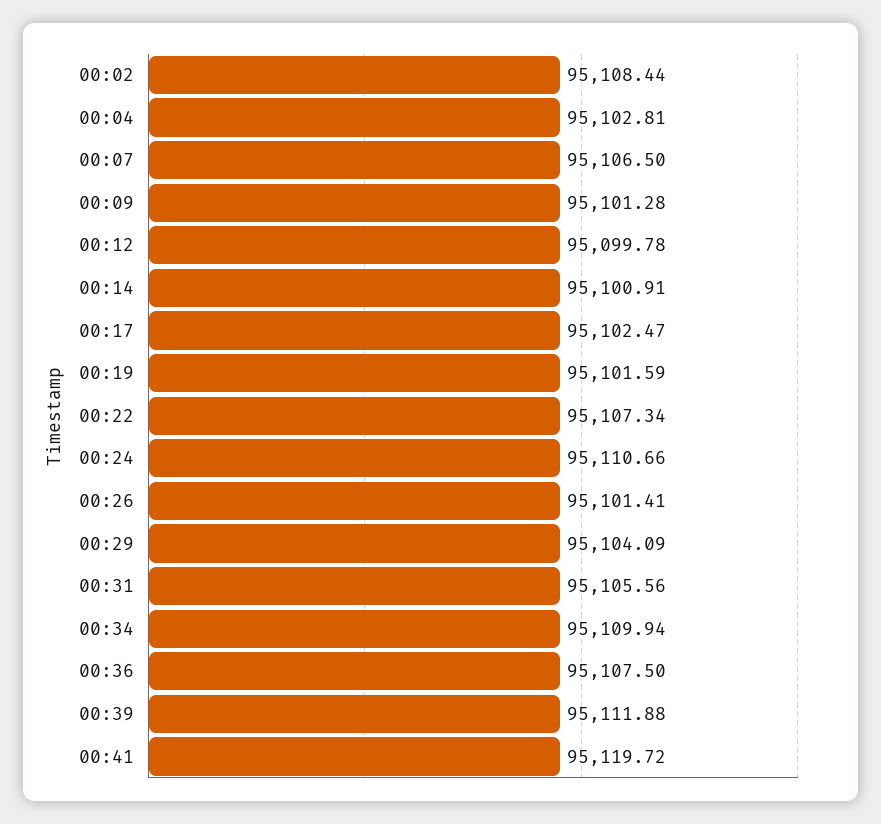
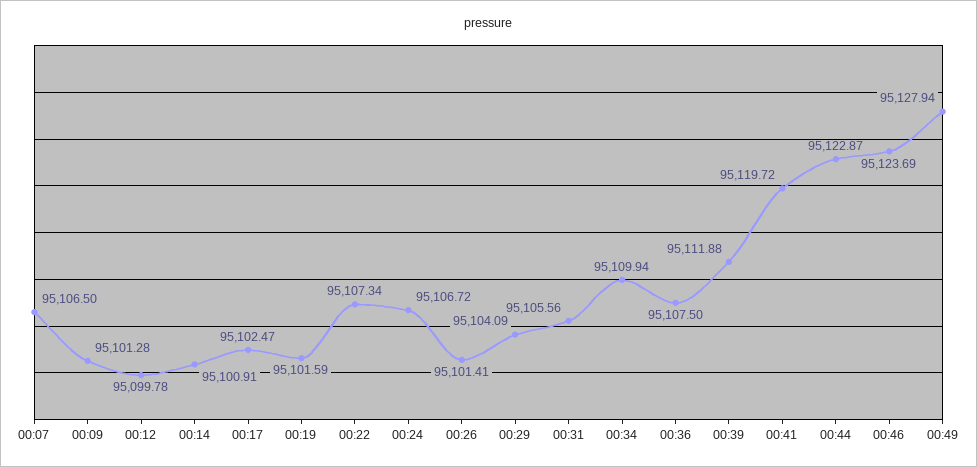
00:02: 95108.44 -> none
00:04: 95102.81 -> none
00:24: 95110.66 -> 95106.72
00:44: none -> 95122.87
00:46: none -> 95123.69
00:49: none -> 95127.94

